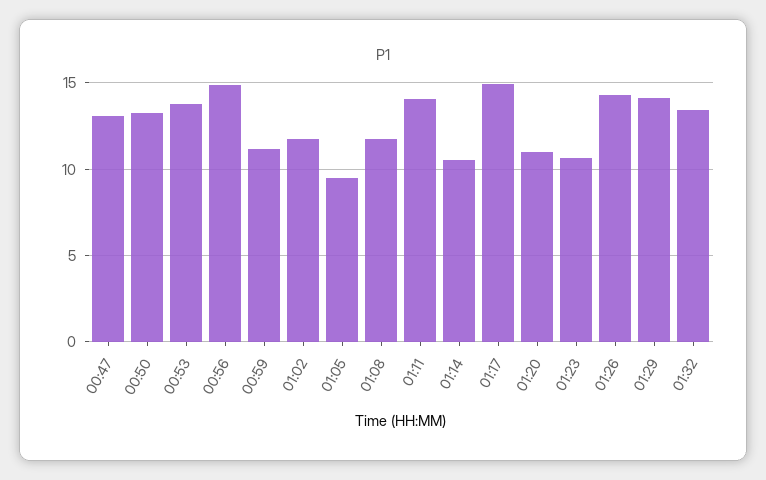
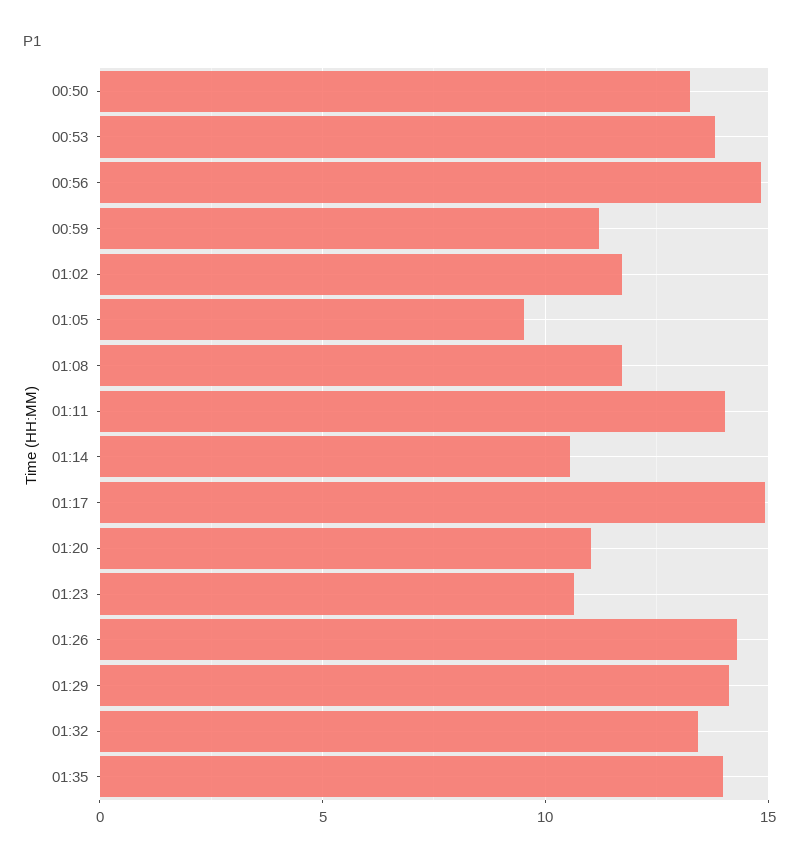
00:47: 13 -> none
01:35: none -> 14

